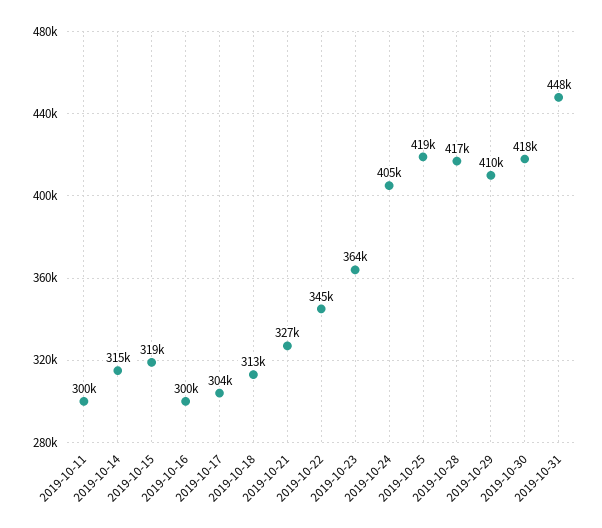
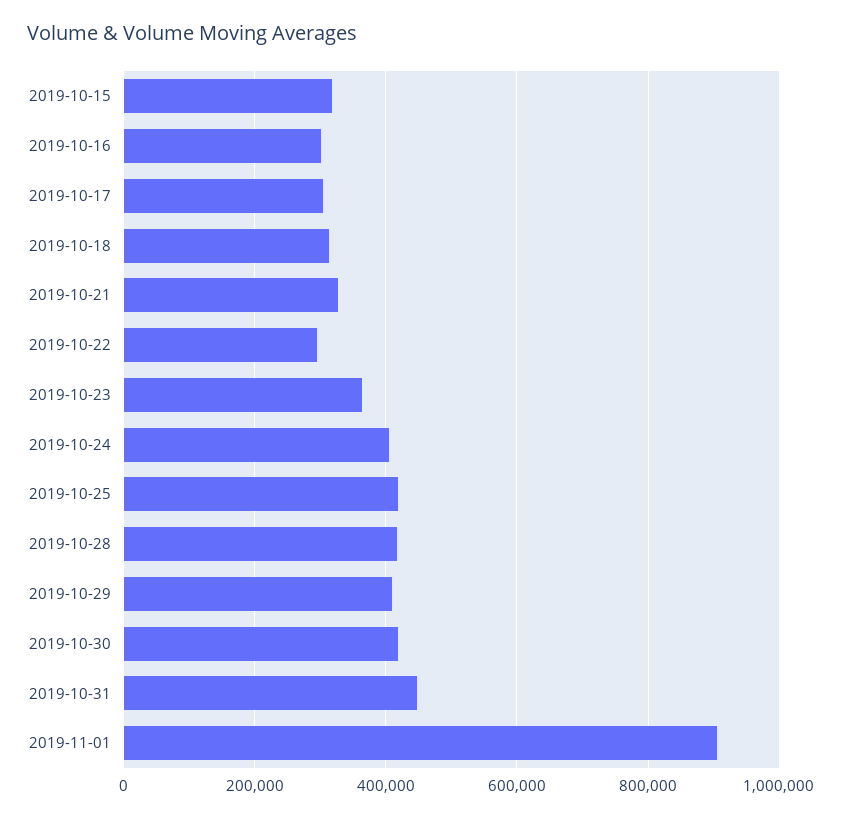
2019-10-11: 300000 -> none
2019-10-14: 315000 -> none
2019-10-22: 345000 -> 300000
2019-11-01: none -> 900000

